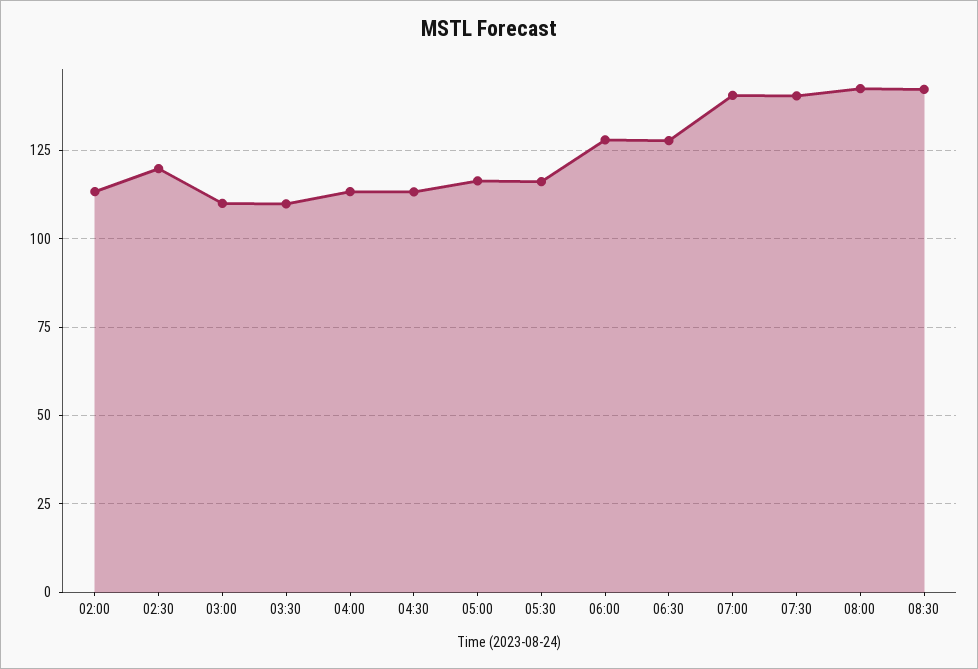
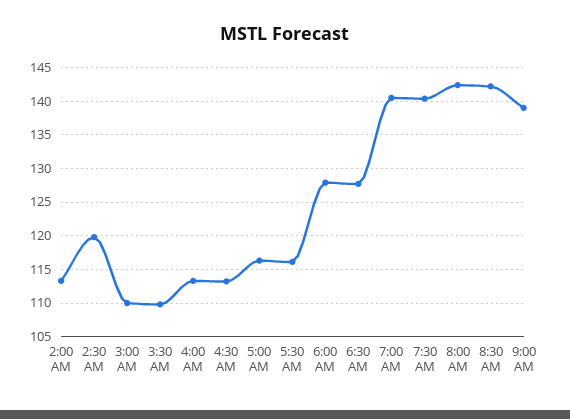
9:00 AM: none -> 139

